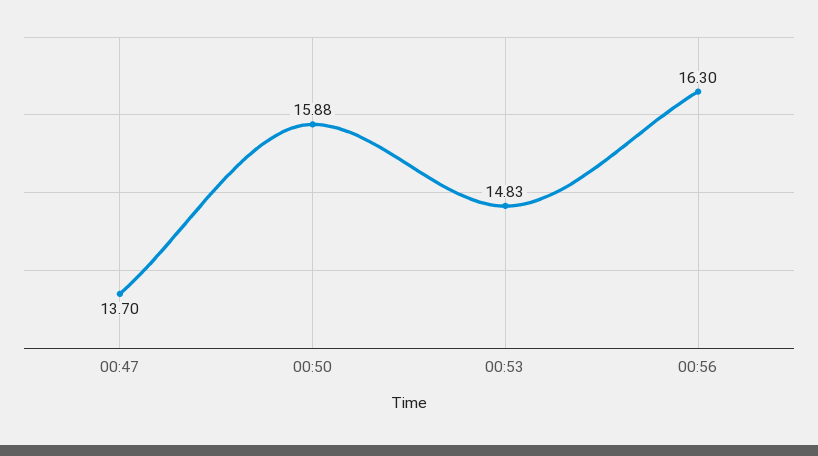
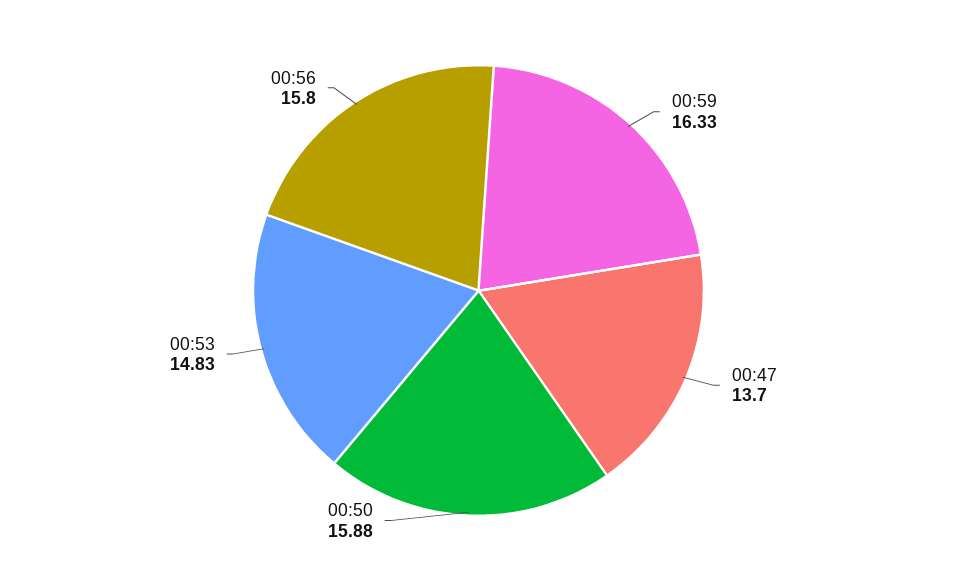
00:56: 16.3 -> 15.8
00:59: none -> 16.33

